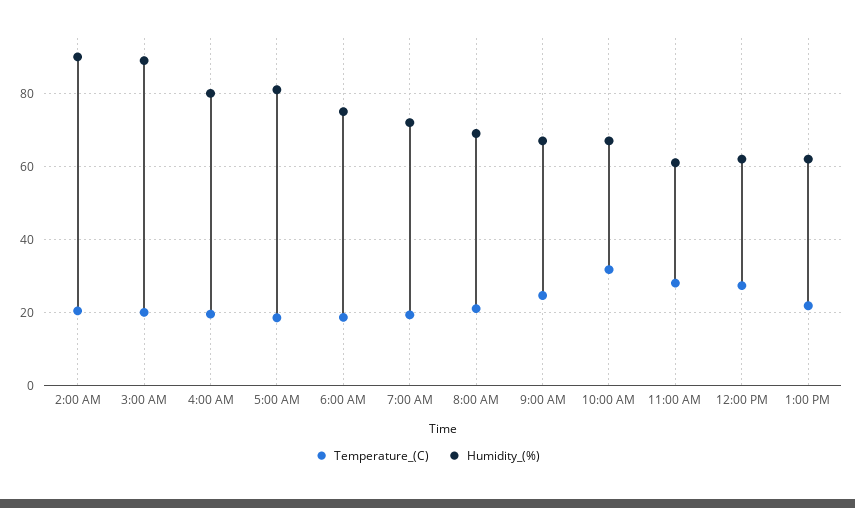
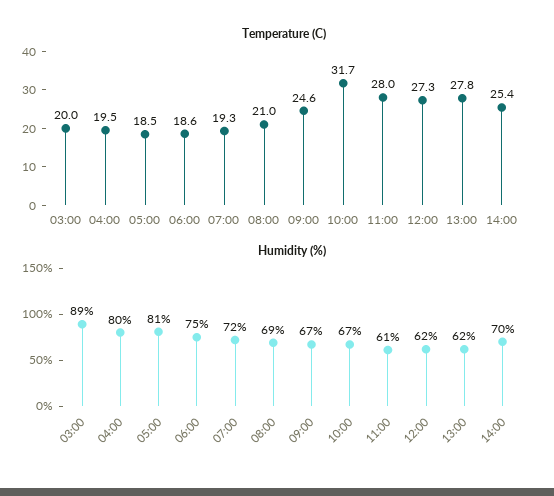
Temperature_(C), 2:00 AM: 20 -> none
Humidity_(%), 2:00 AM: 90 -> none
Temperature_(C), 1:00 PM: 22 -> 27.8
Temperature_(C), 14:00: none -> 25.4
Humidity_(%), 14:00: none -> 70

